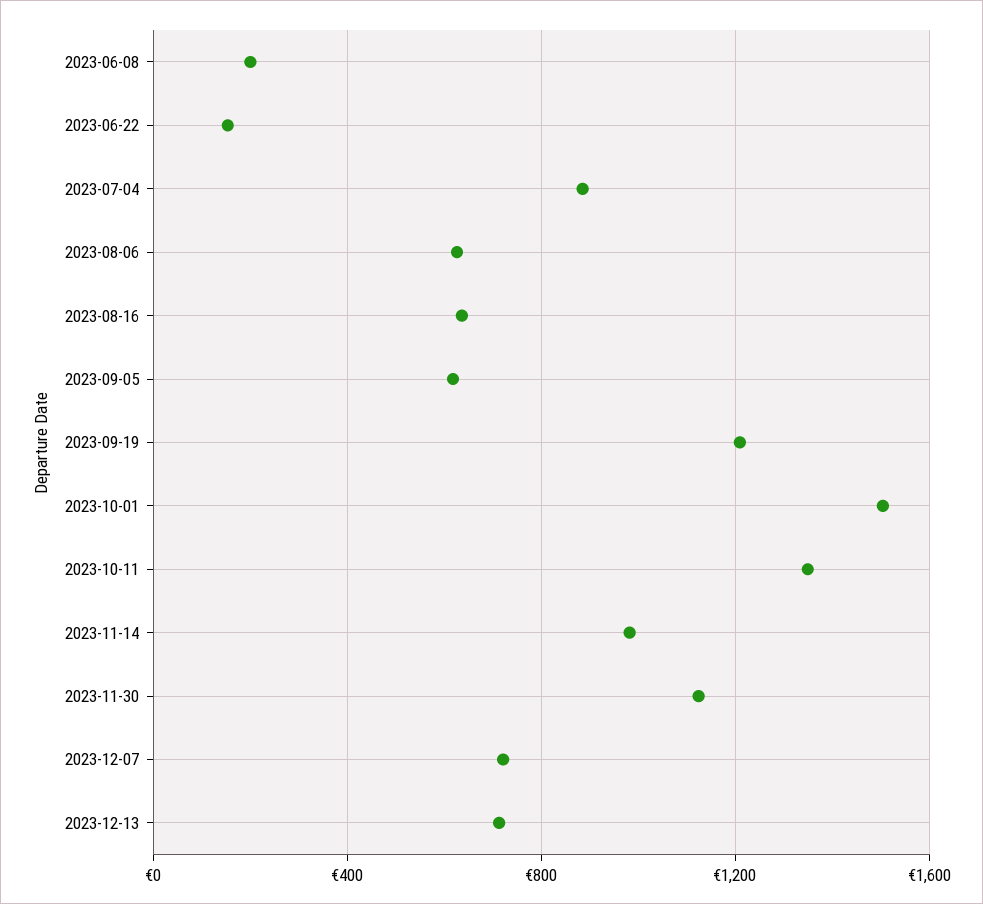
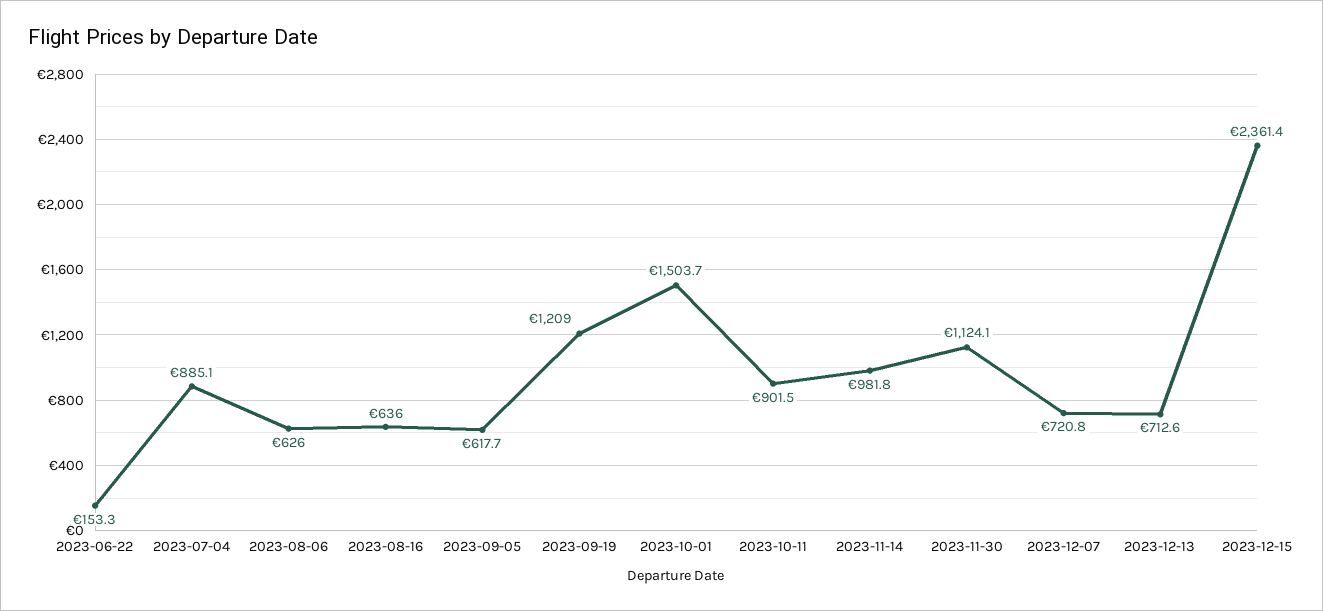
2023-06-08: 200 -> none
2023-10-11: 1350 -> 901.5
2023-12-15: none -> 2361.4

